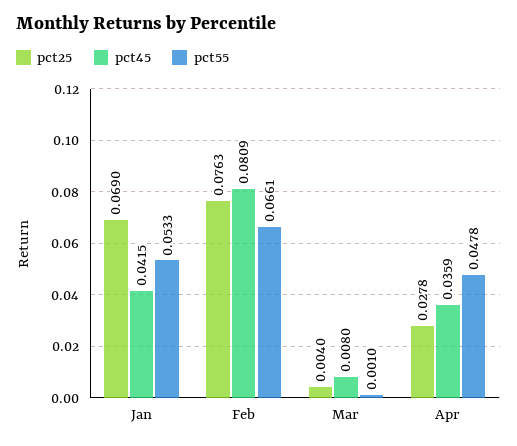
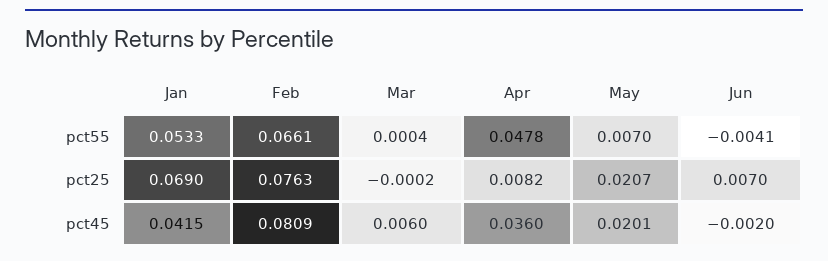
pct25, Mar: 0.004 -> -0.0002
pct45, Mar: 0.008 -> 0.006
pct55, Mar: 0.001 -> 0.0004
pct25, Apr: 0.0278 -> 0.0082
pct45, Apr: 0.0359 -> 0.036
pct55, May: none -> 0.007
pct55, Jun: none -> -0.0041
pct25, May: none -> 0.0207
pct25, Jun: none -> 0.007
pct45, May: none -> 0.0201
pct45, Jun: none -> -0.002

